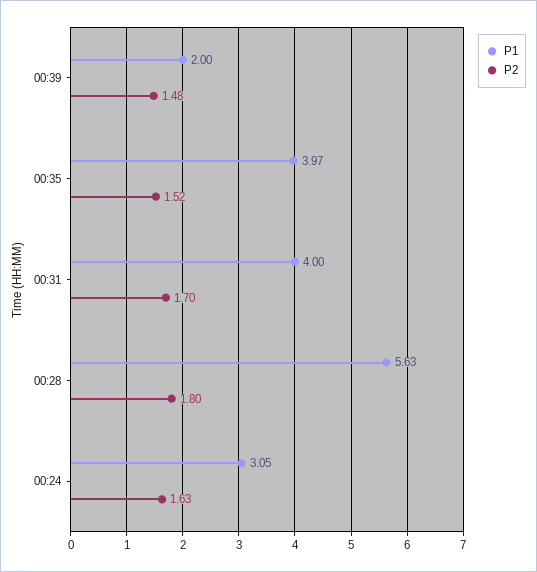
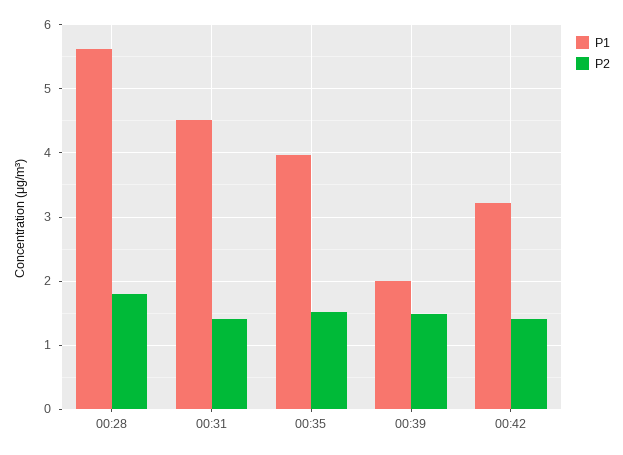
P1, 00:31: 4 -> 4.5
P2, 00:31: 1.7 -> 1.4
P1, 00:24: 3.05 -> none
P2, 00:24: 1.63 -> none
P1, 00:42: none -> 3.2
P2, 00:42: none -> 1.4

